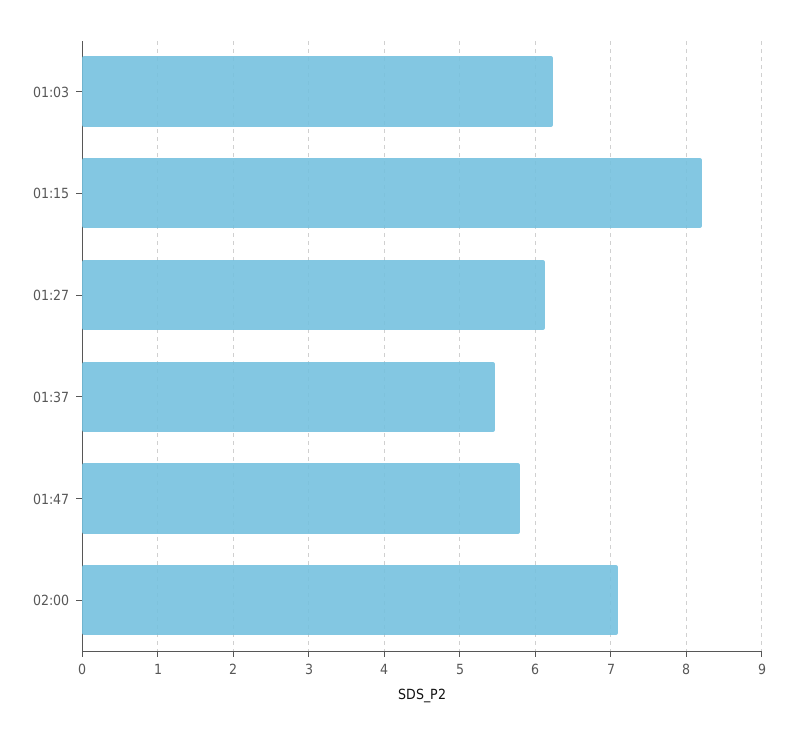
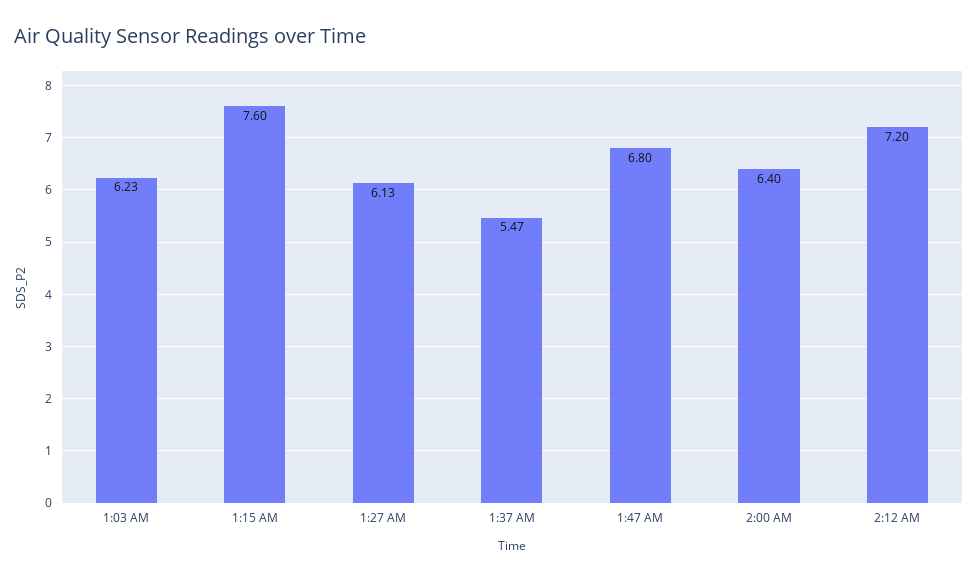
01:15: 8.2 -> 7.6
01:47: 5.8 -> 6.8
02:00: 7.1 -> 6.4
2:12 AM: none -> 7.2

